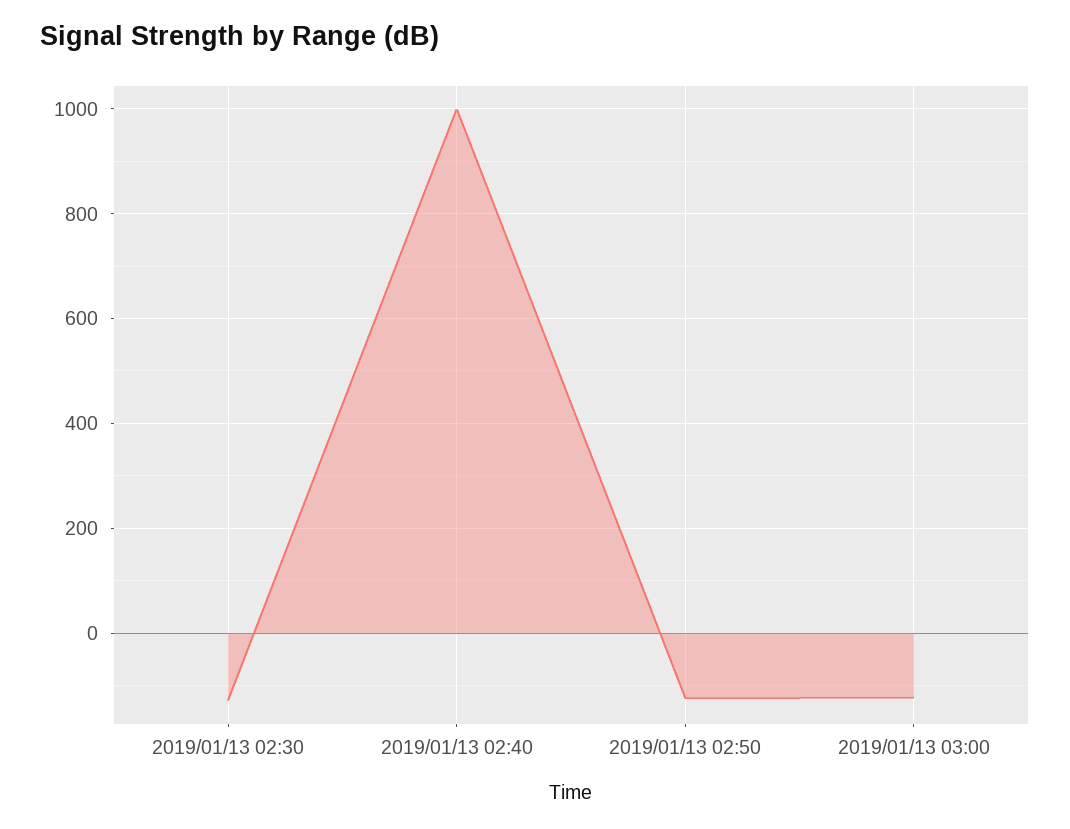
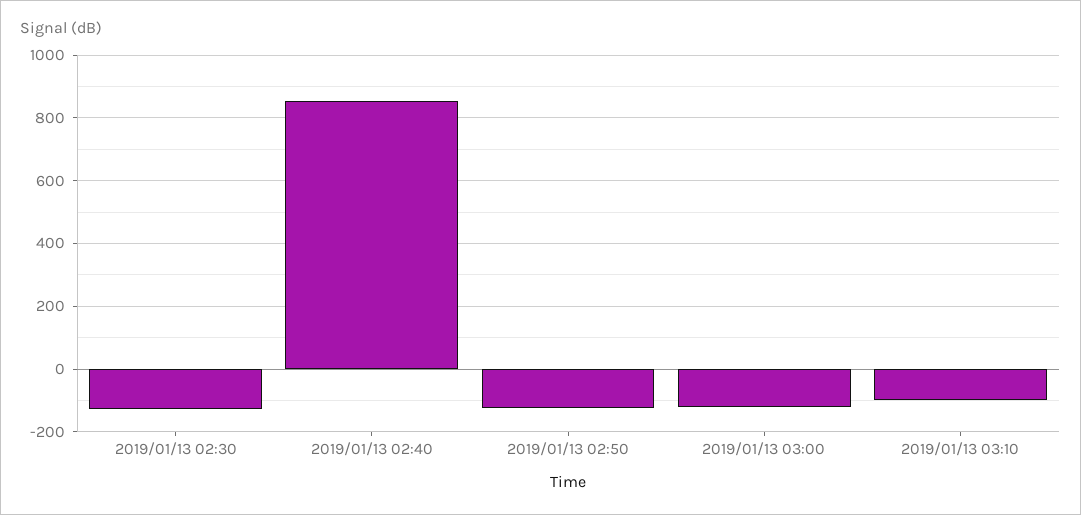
2019/01/13 02:40: 1000 -> 860
2019/01/13 03:10: none -> -100

